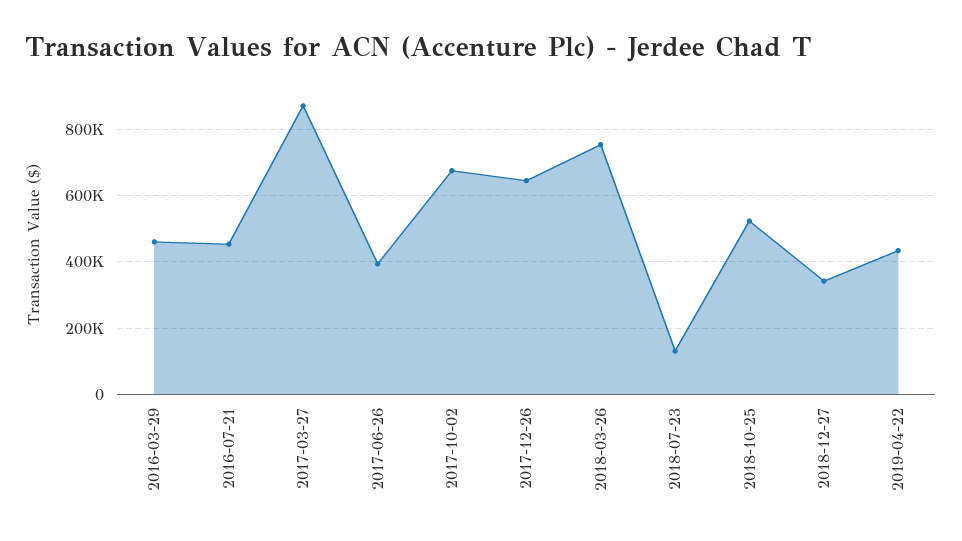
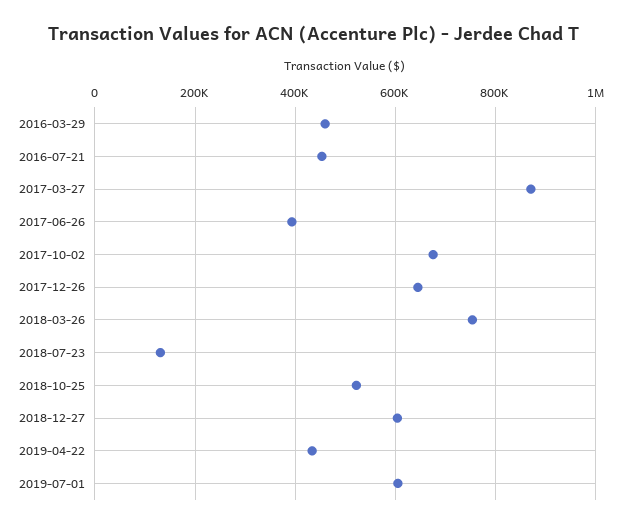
2018-12-27: 340000 -> 600000
2019-07-01: none -> 600000

